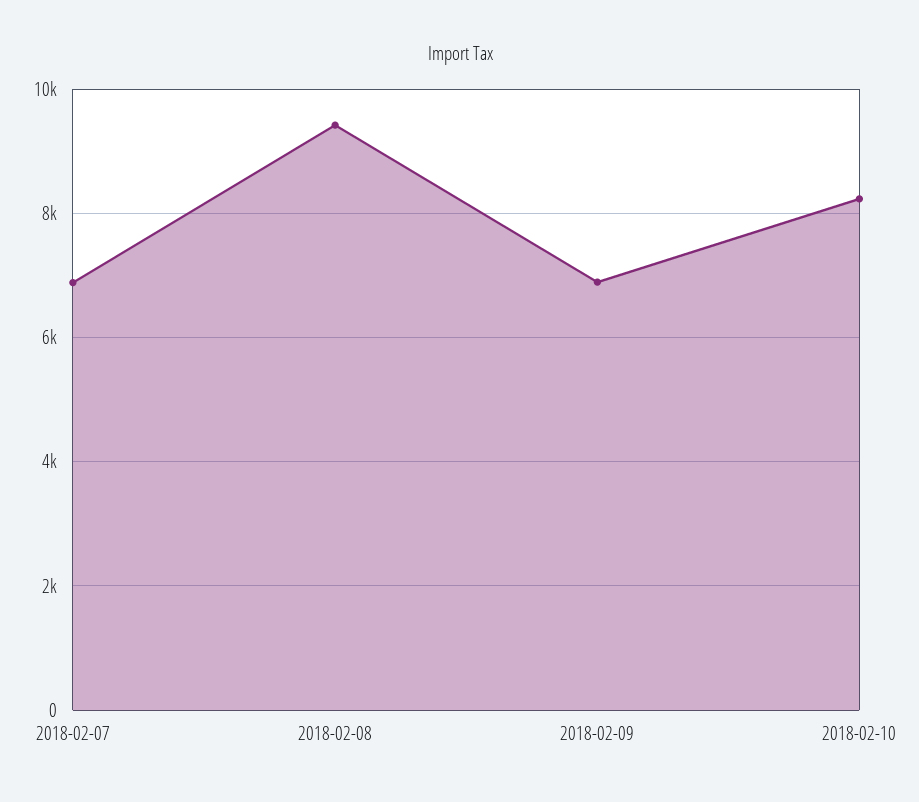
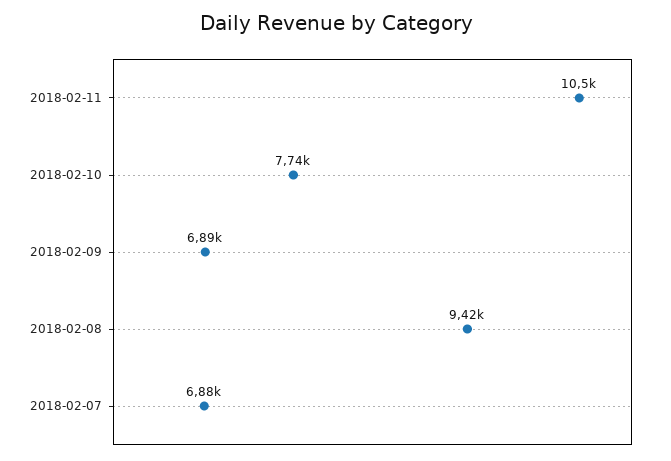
2018-02-10: 8200 -> 7740
2018-02-11: none -> 10500

